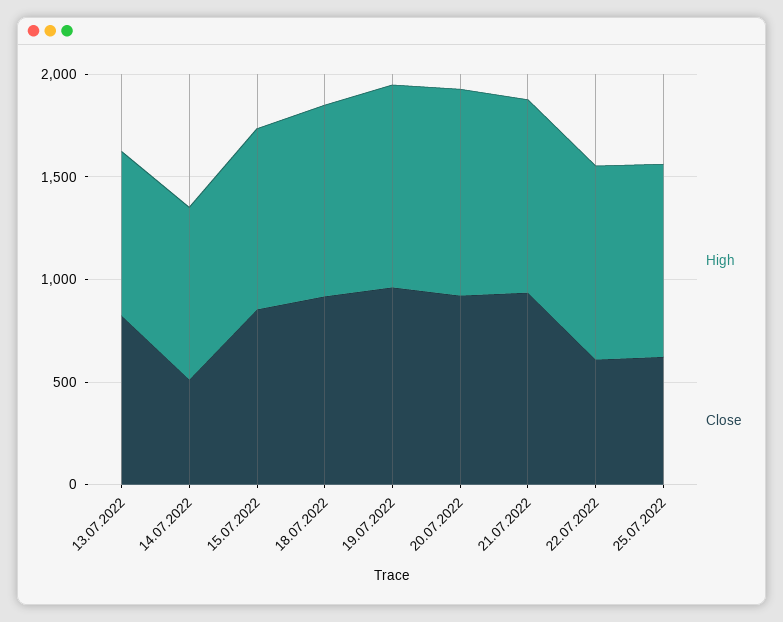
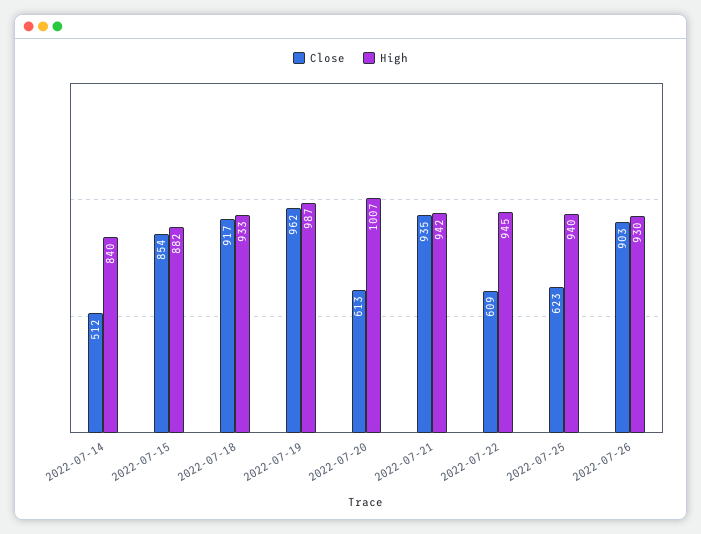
High, 13.07.2022: 800 -> none
Close, 13.07.2022: 800 -> none
Close, 20.07.2022: 900 -> 613
Close, 2022-07-26: none -> 903
High, 2022-07-26: none -> 930

